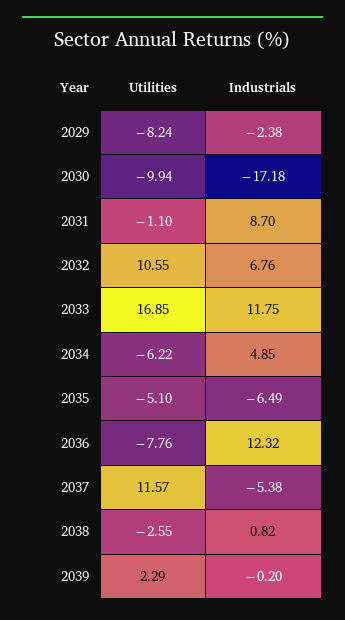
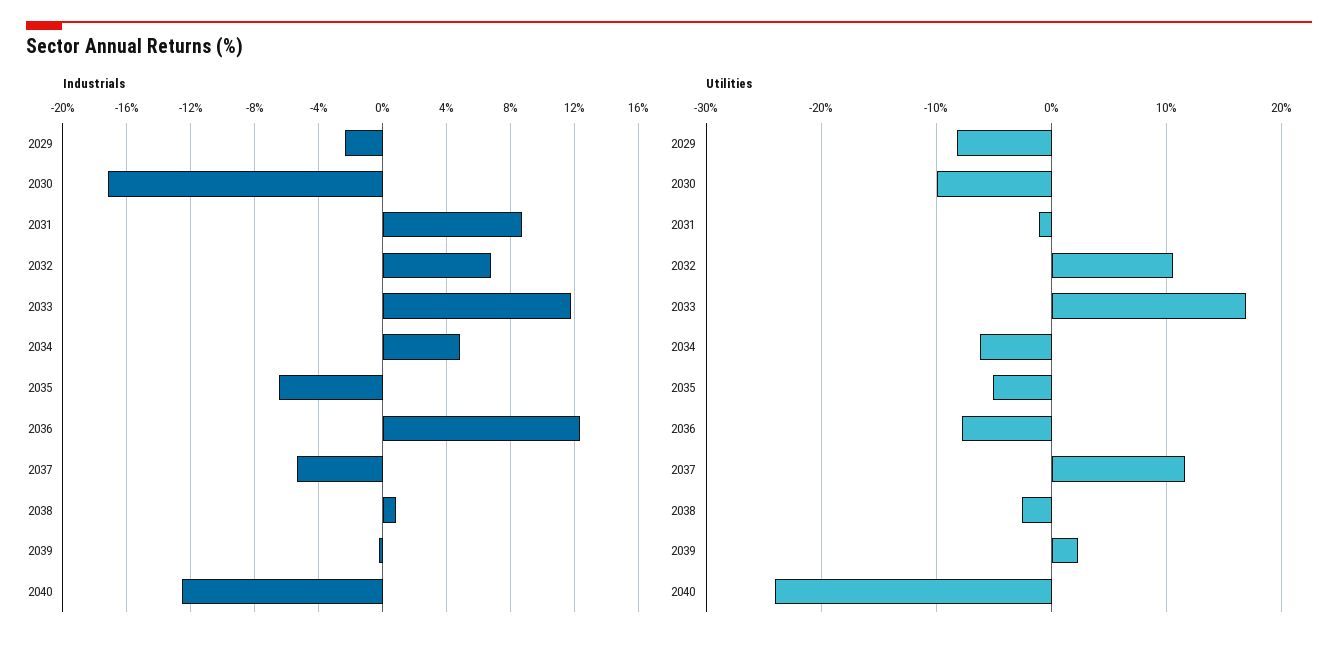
Industrials, 2040: none -> -12.5
Utilities, 2040: none -> -24

